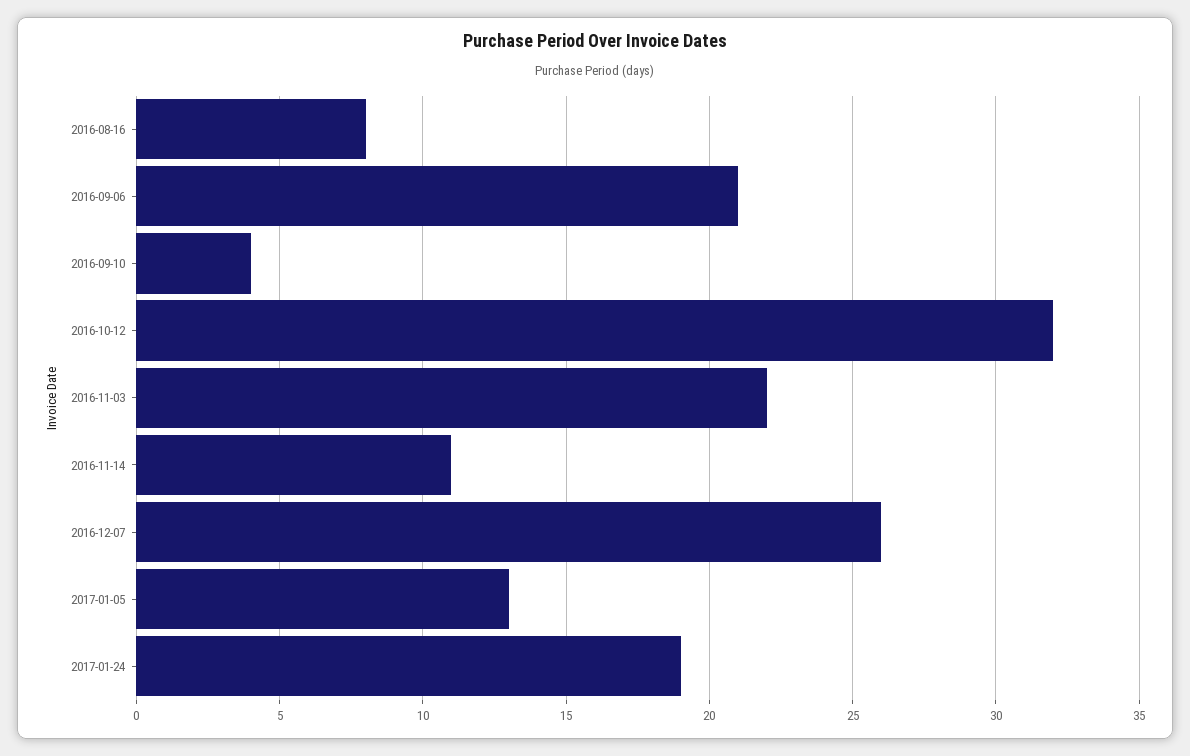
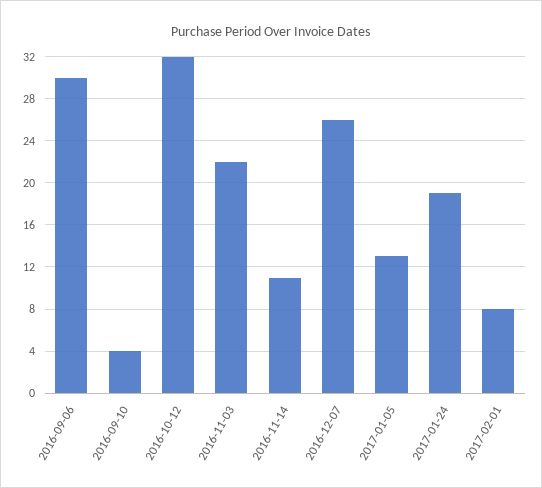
2016-08-16: 8 -> none
2016-09-06: 21 -> 30
2017-02-01: none -> 8

